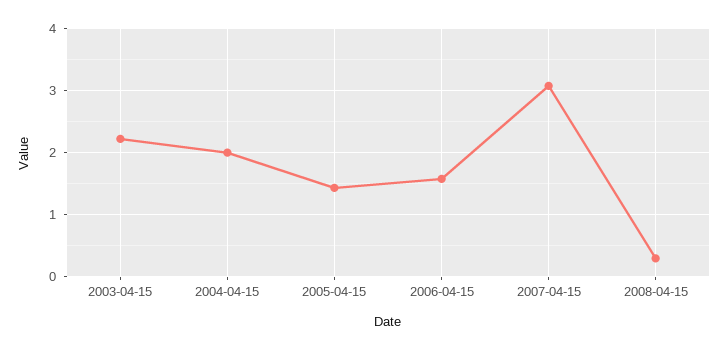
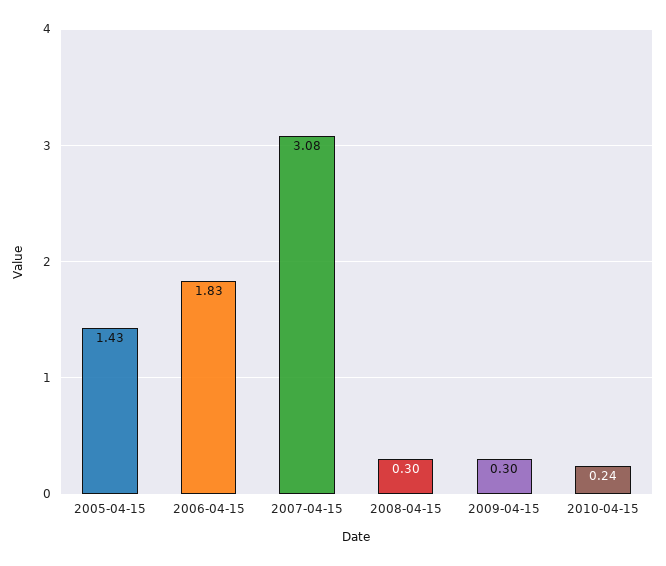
2003-04-15: 2.2 -> none
2004-04-15: 2 -> none
2006-04-15: 1.6 -> 1.83
2009-04-15: none -> 0.3
2010-04-15: none -> 0.24

